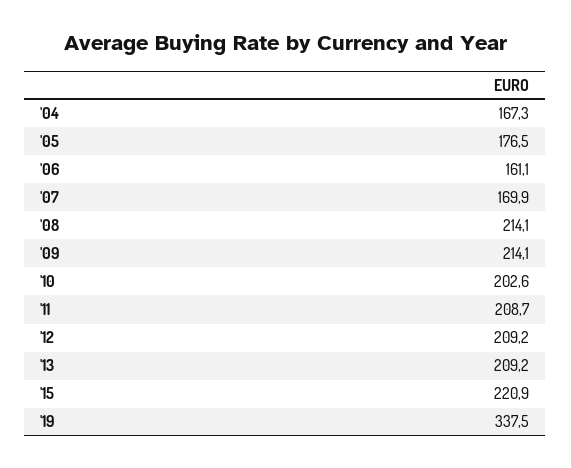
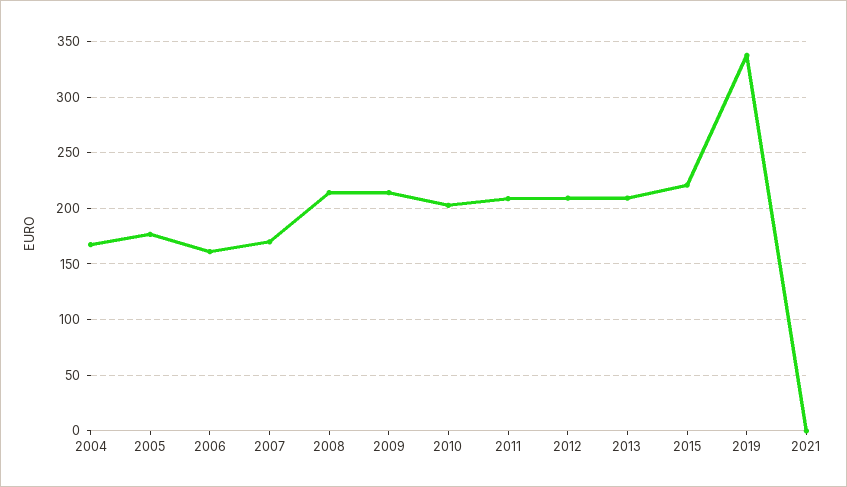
2021: none -> 0

